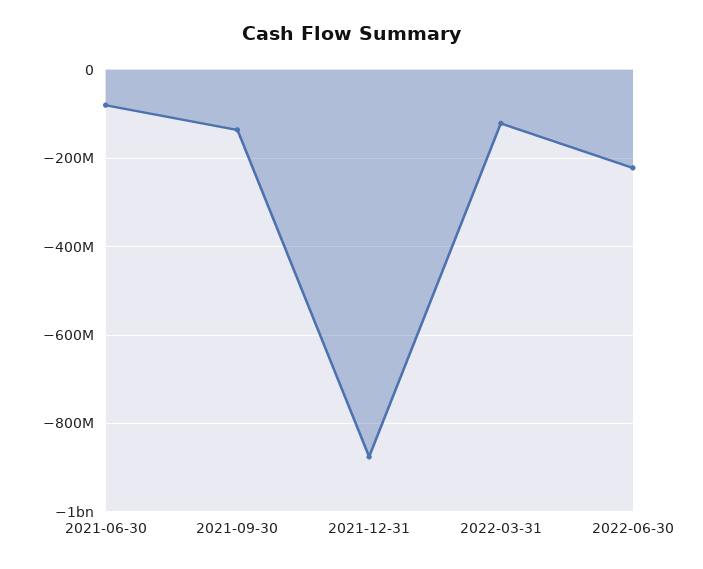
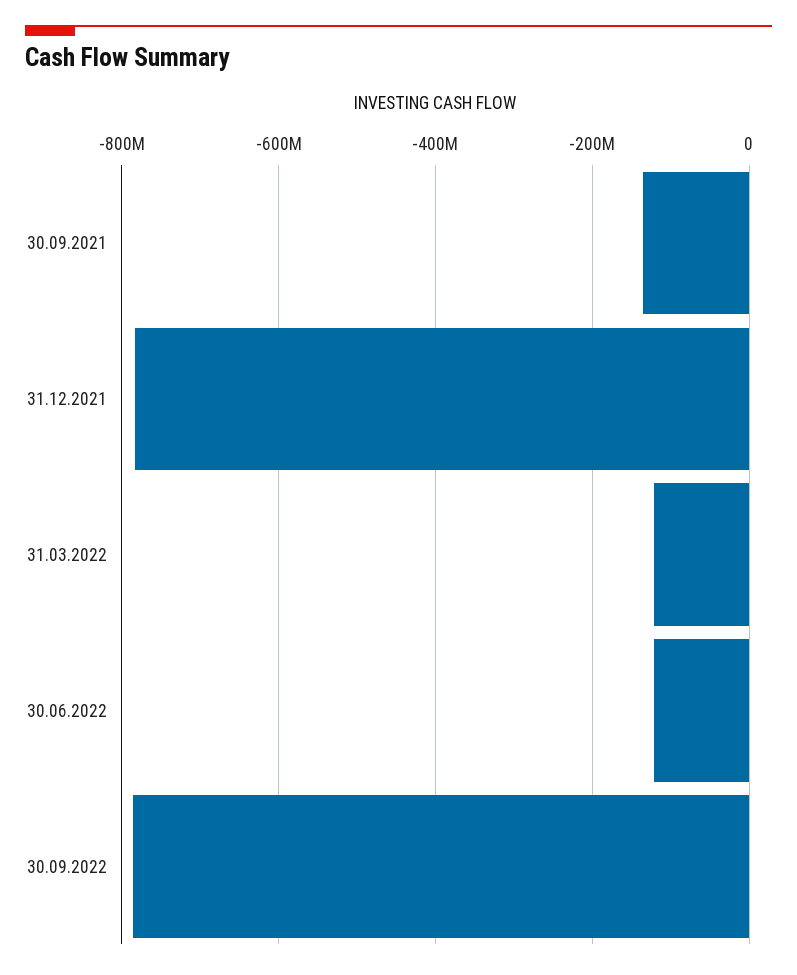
2021-06-30: -80000000 -> none
2021-12-31: -880000000 -> -780000000
2022-06-30: -220000000 -> -120000000
30.09.2022: none -> -780000000

